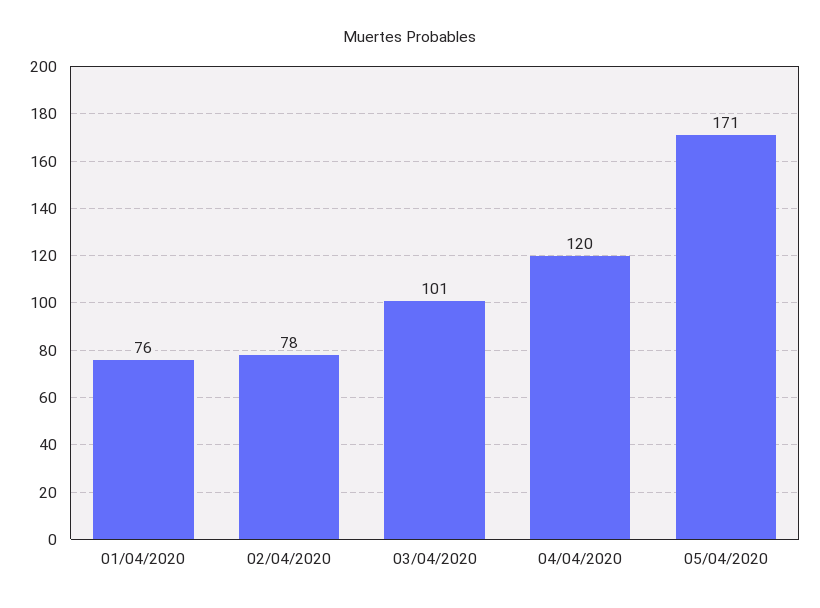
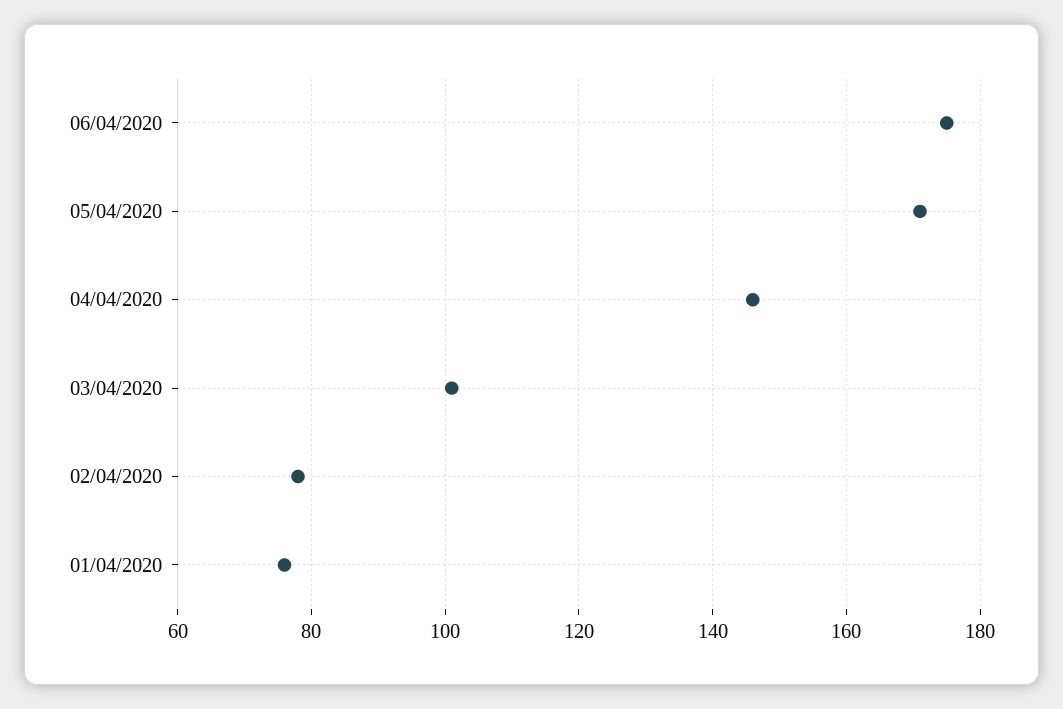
04/04/2020: 120 -> 145
06/04/2020: none -> 175

